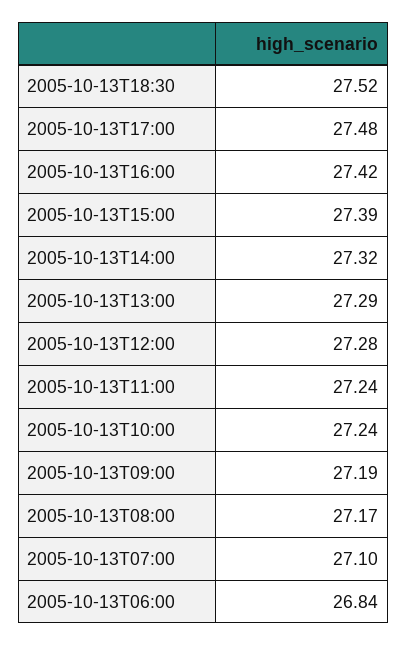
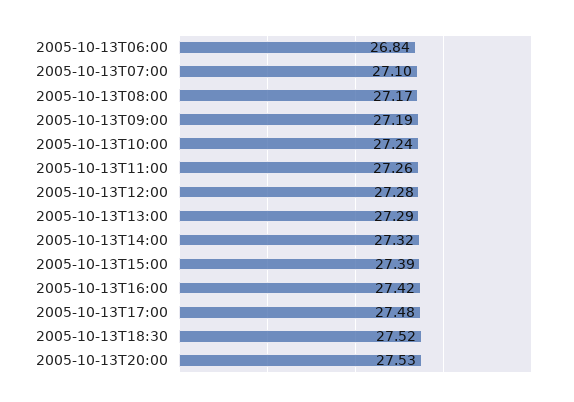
2005-10-13T11:00: 27.24 -> 27.26
2005-10-13T20:00: none -> 27.53

